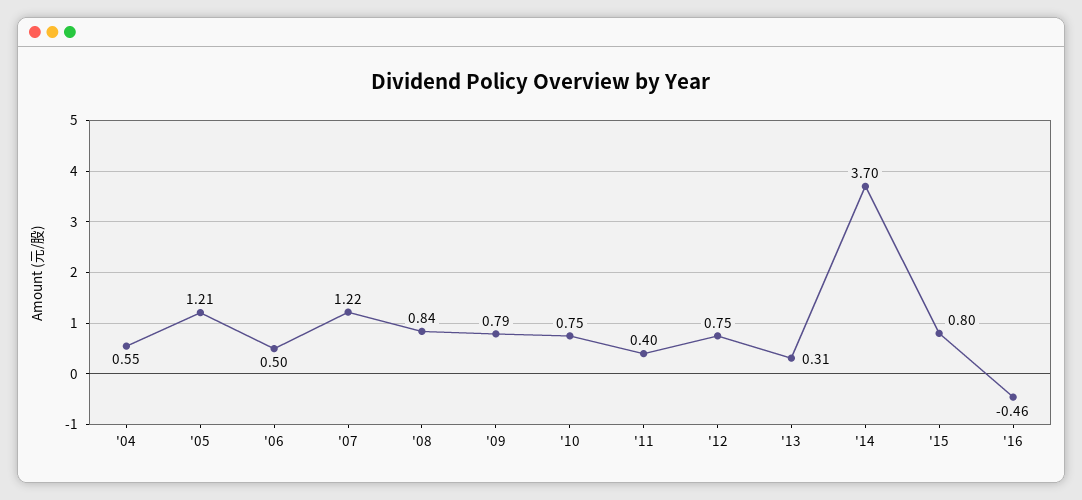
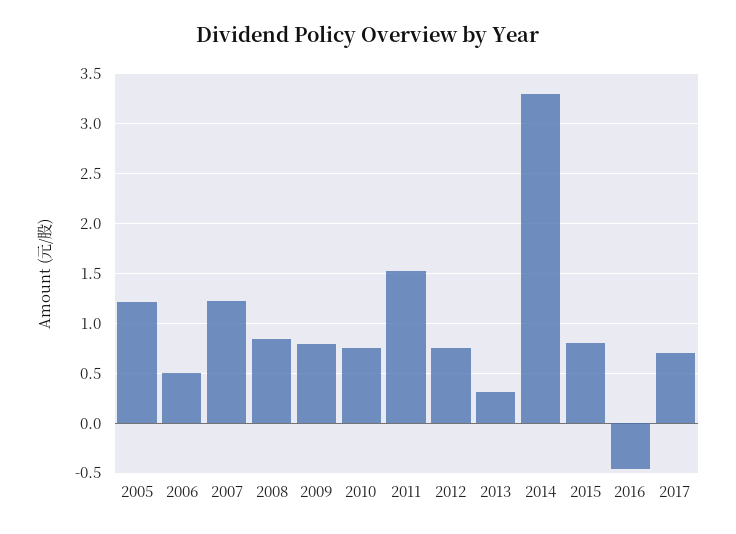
'04: 0.55 -> none
'11: 0.4 -> 1.5
'14: 3.7 -> 3.3
2017: none -> 0.7

